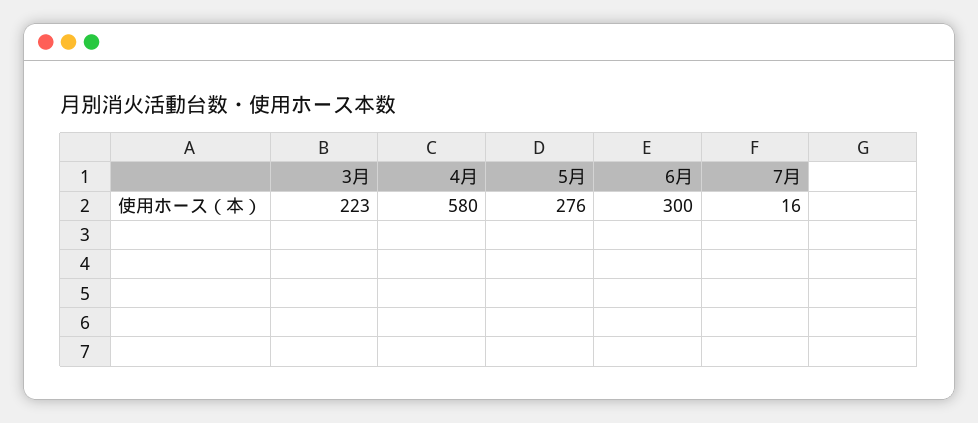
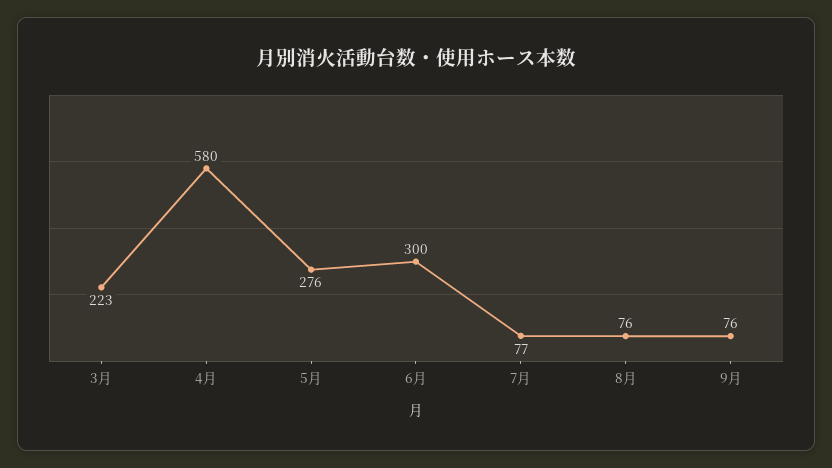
7月: 16 -> 77
8月: none -> 76
9月: none -> 76

